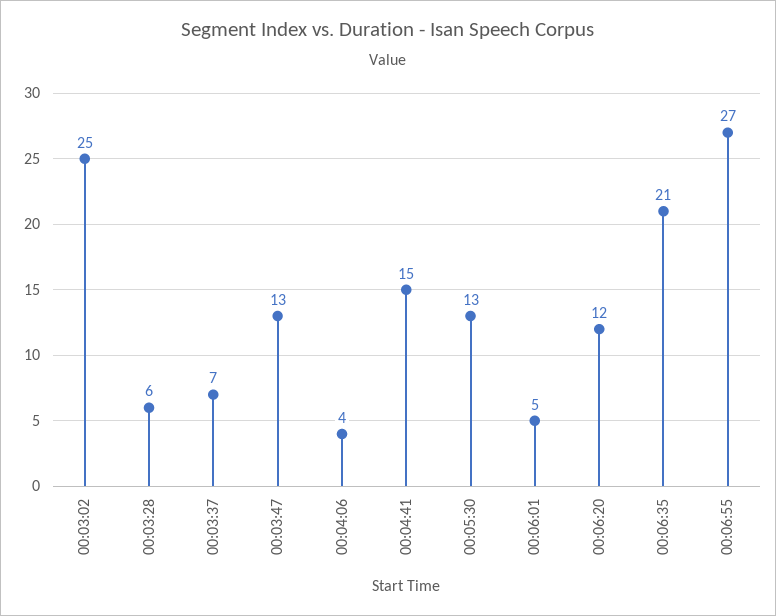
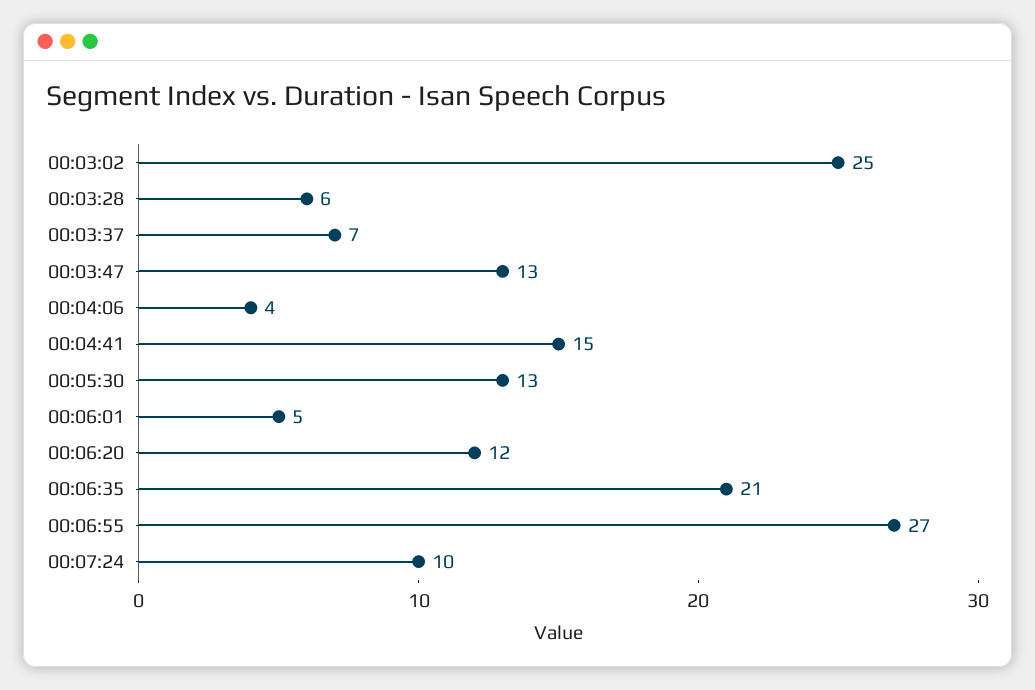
00:07:24: none -> 10

